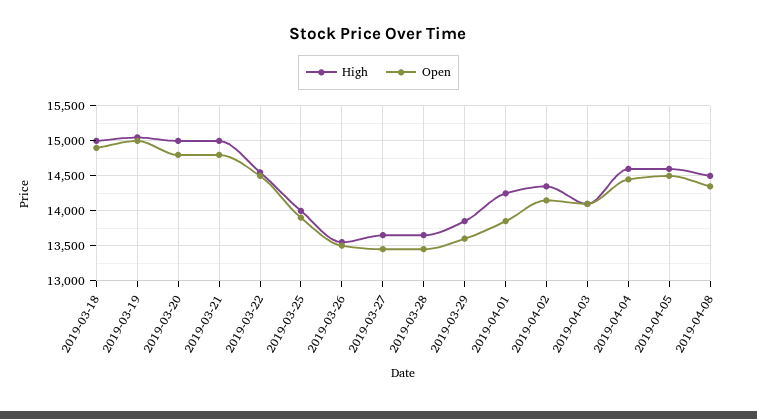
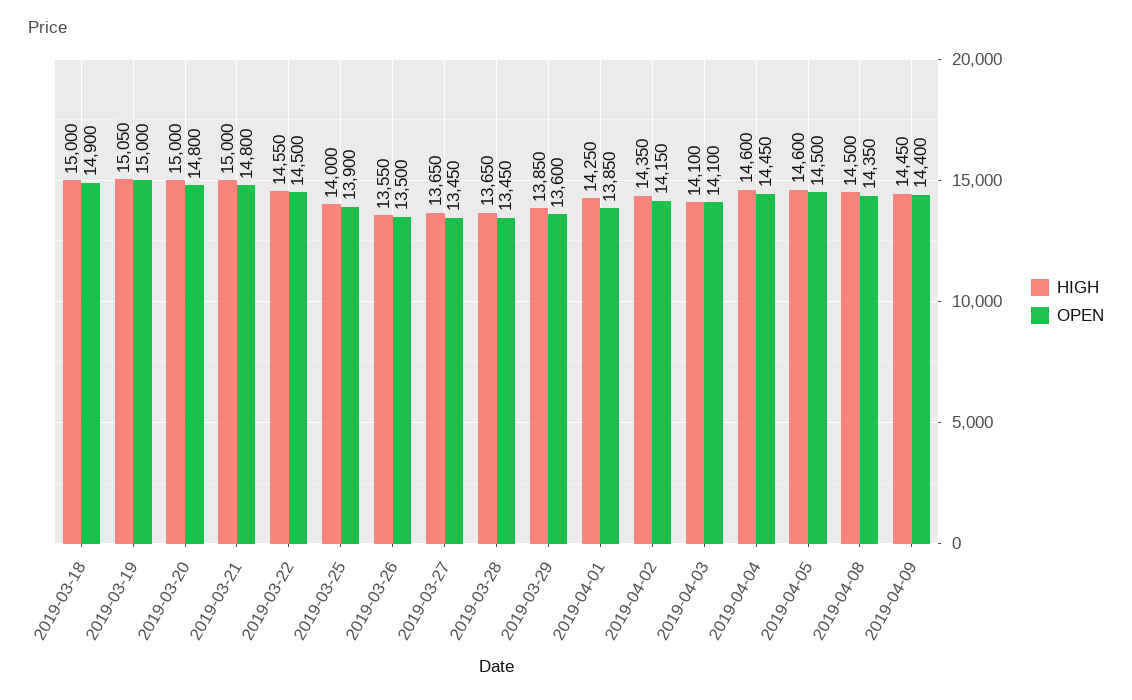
High, 2019-04-09: none -> 14450
Open, 2019-04-09: none -> 14400

